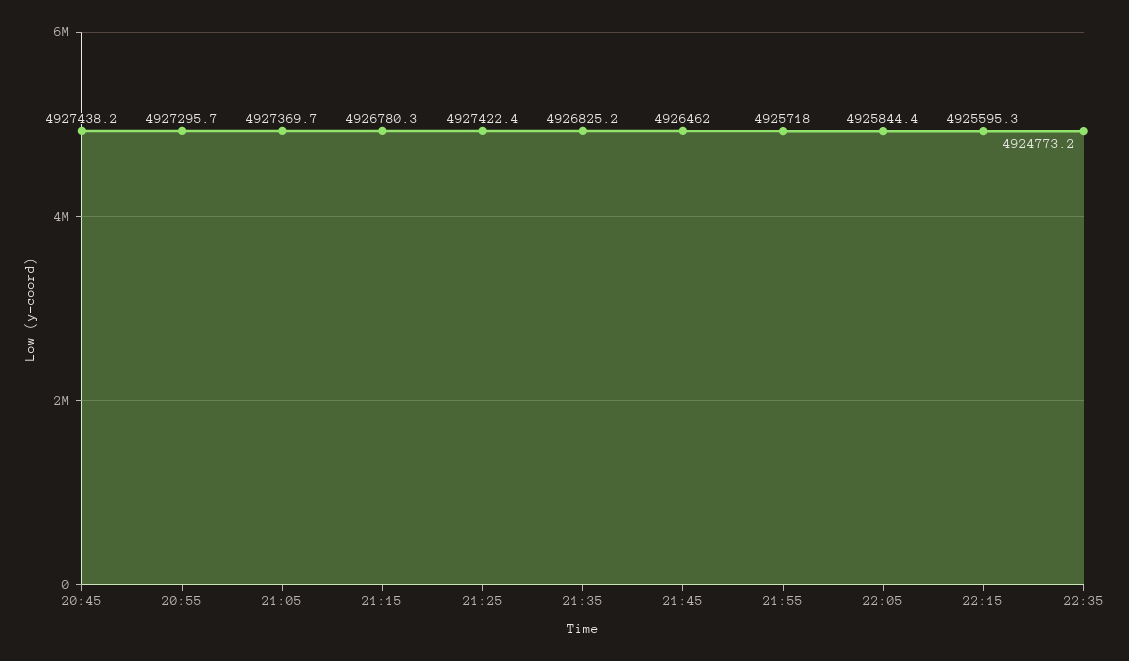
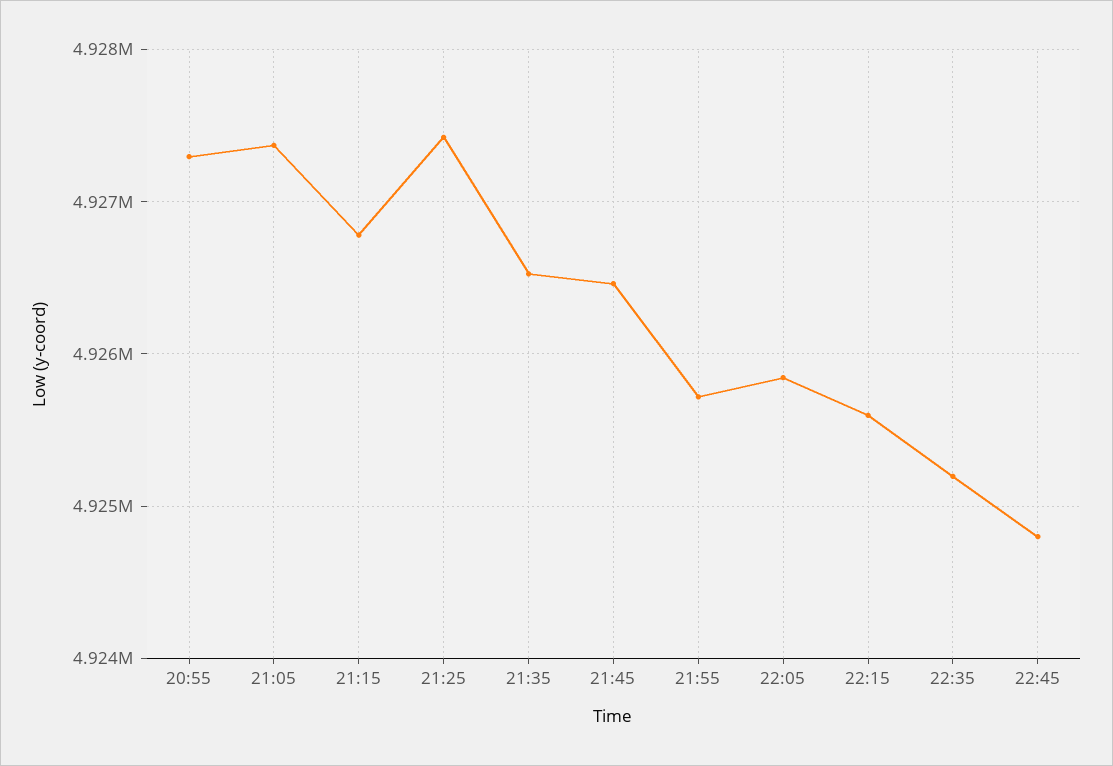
20:45: 4927438.2 -> none
21:35: 4926825.2 -> 4926500
22:35: 4924773.2 -> 4925200
22:45: none -> 4924800

